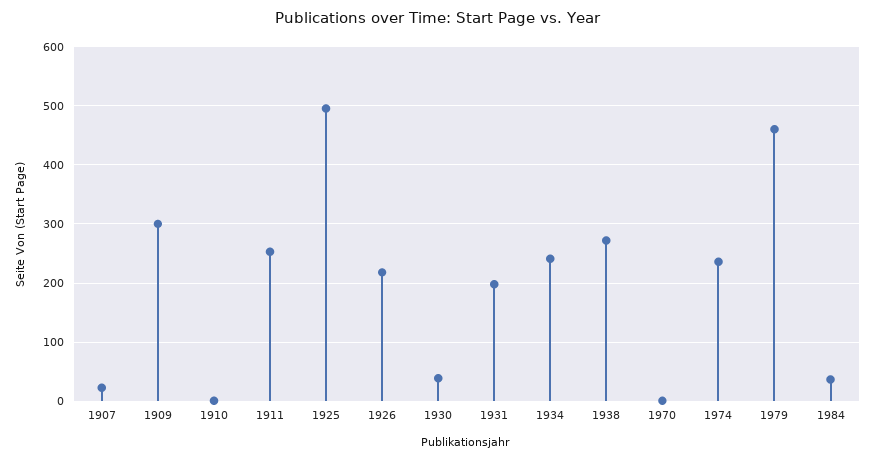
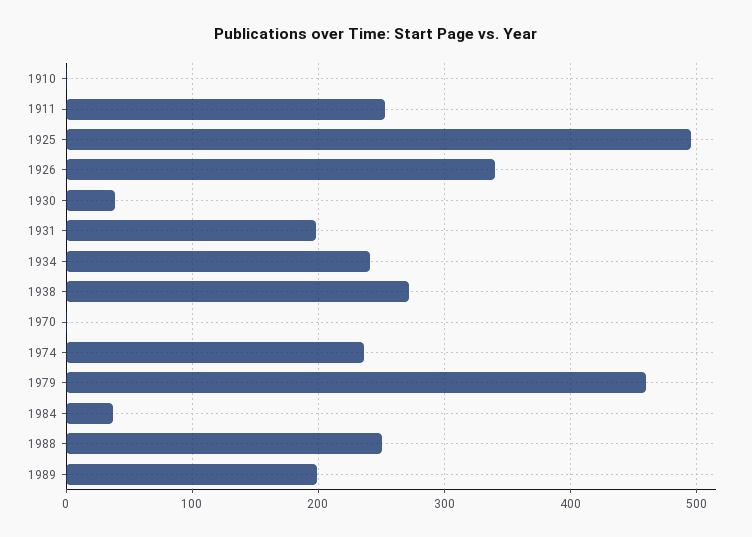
1907: 20 -> none
1909: 300 -> none
1926: 220 -> 340
1988: none -> 250
1989: none -> 200

